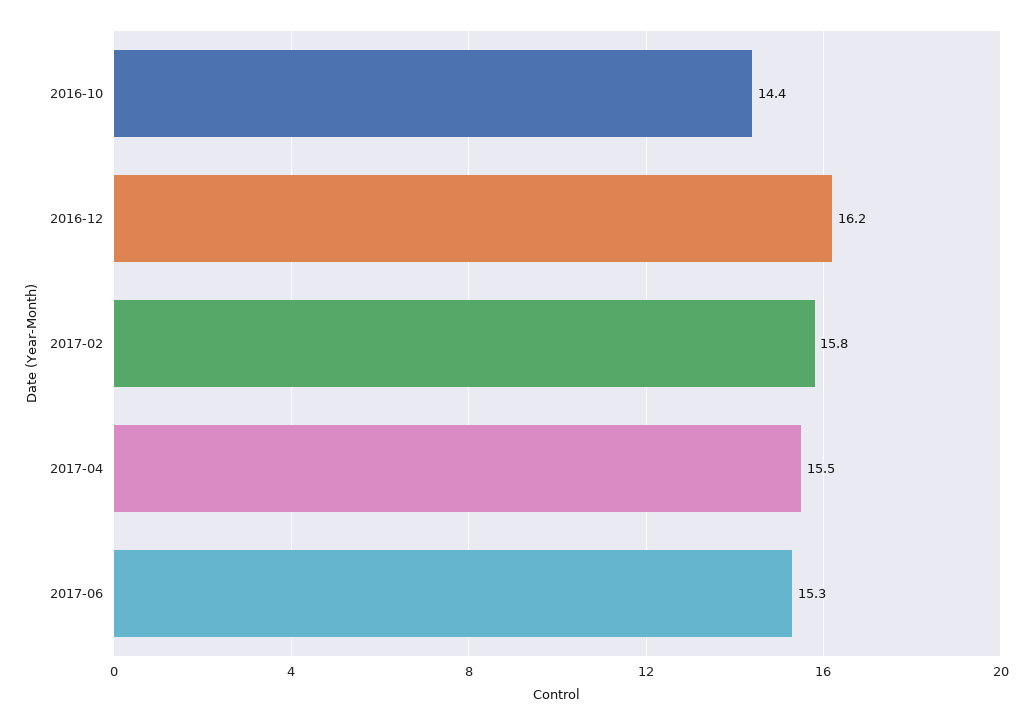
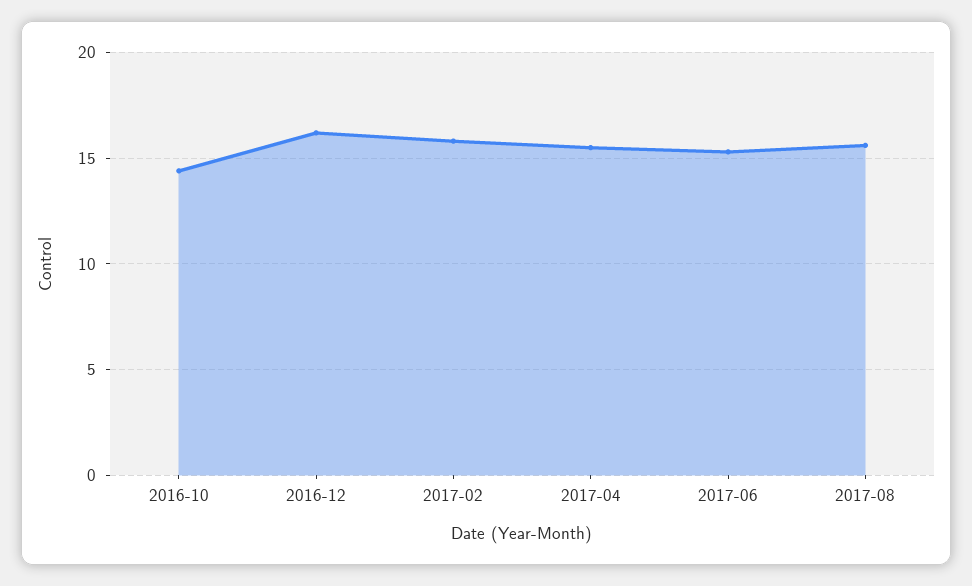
2017-08: none -> 15.5

